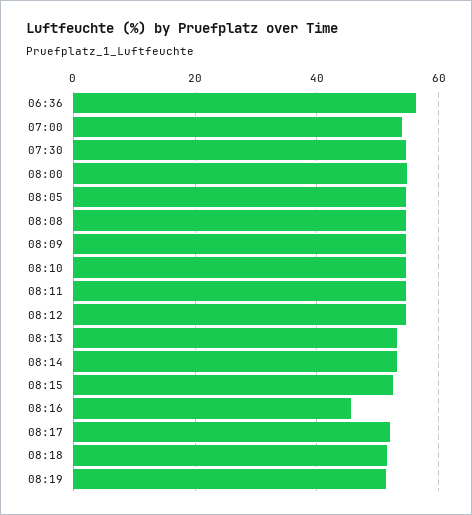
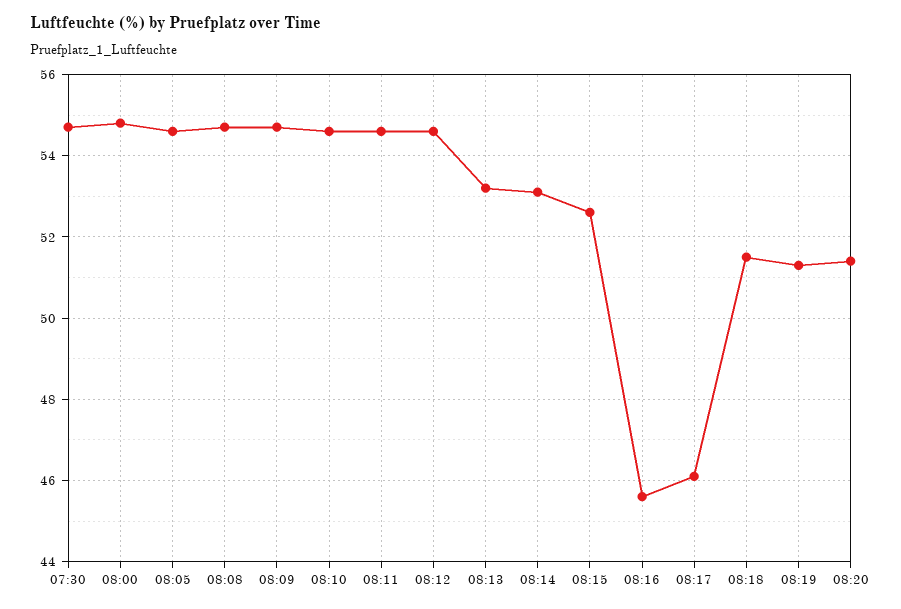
06:36: 56 -> none
07:00: 54 -> none
08:17: 52 -> 46
08:20: none -> 51.5

